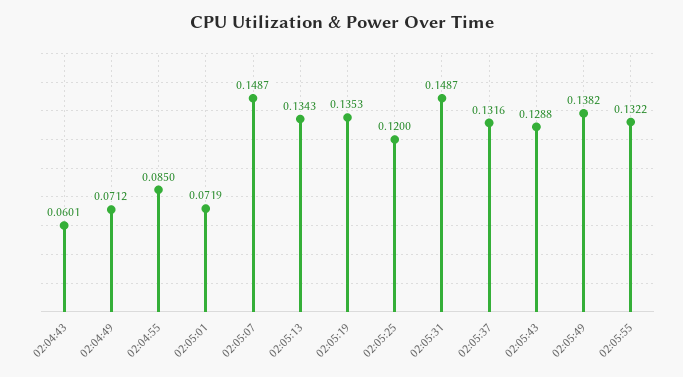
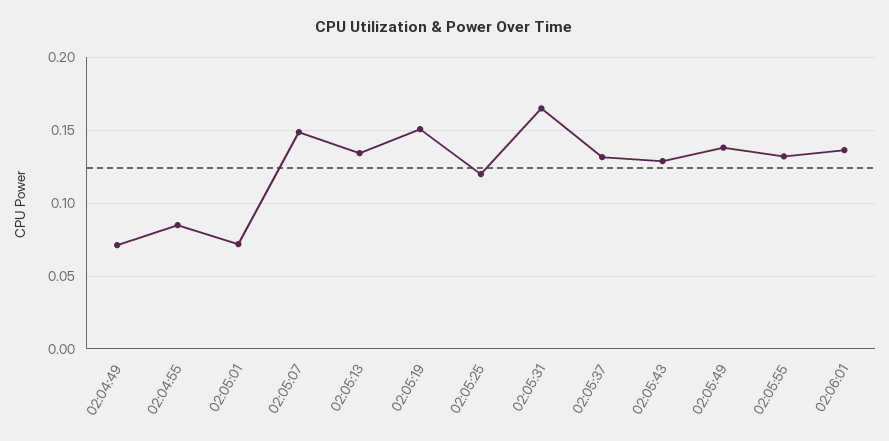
02:04:43: 0.0601 -> none
02:05:19: 0.1353 -> 0.15
02:05:31: 0.1487 -> 0.165
02:06:01: none -> 0.135

